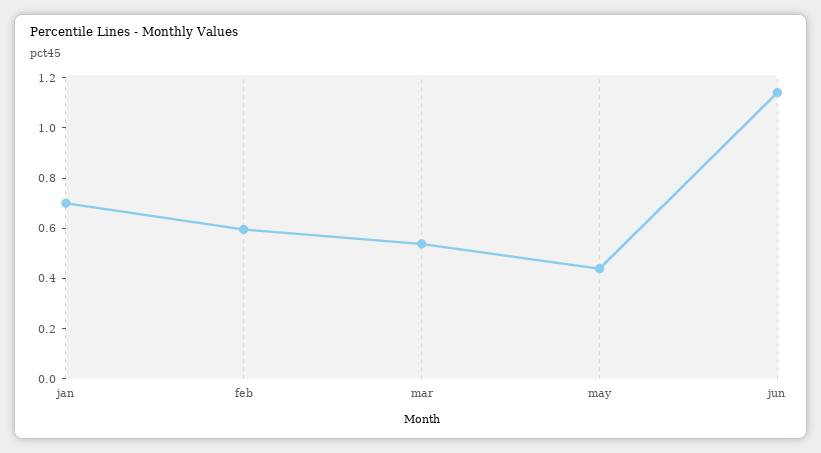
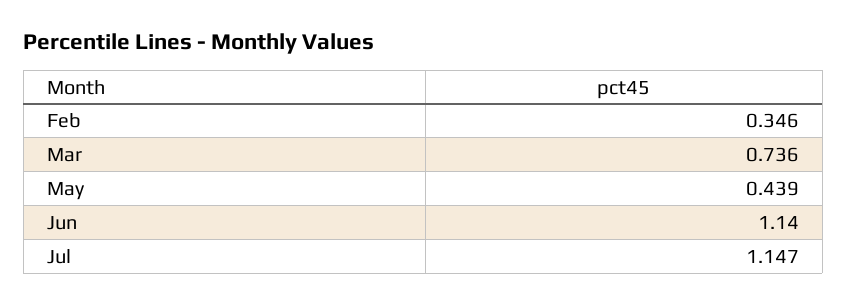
jan: 0.7 -> none
feb: 0.6 -> 0.346
mar: 0.55 -> 0.736
Jul: none -> 1.147

